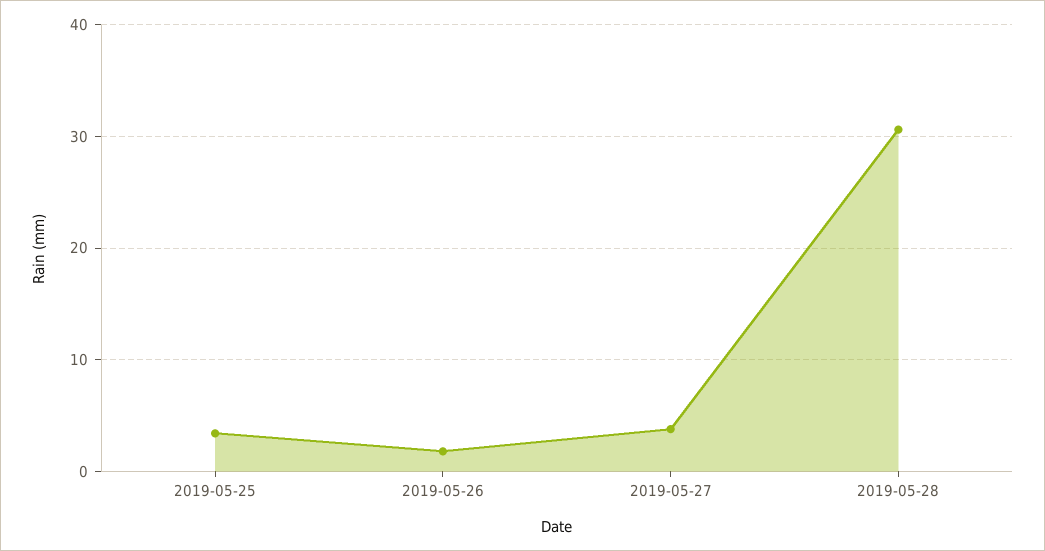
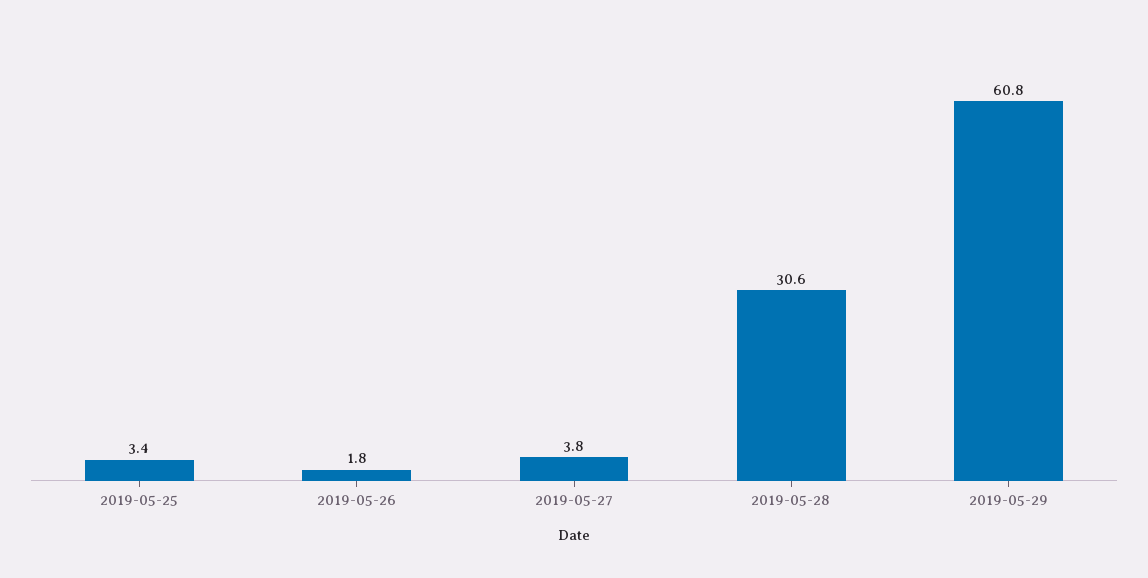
2019-05-29: none -> 60.8

